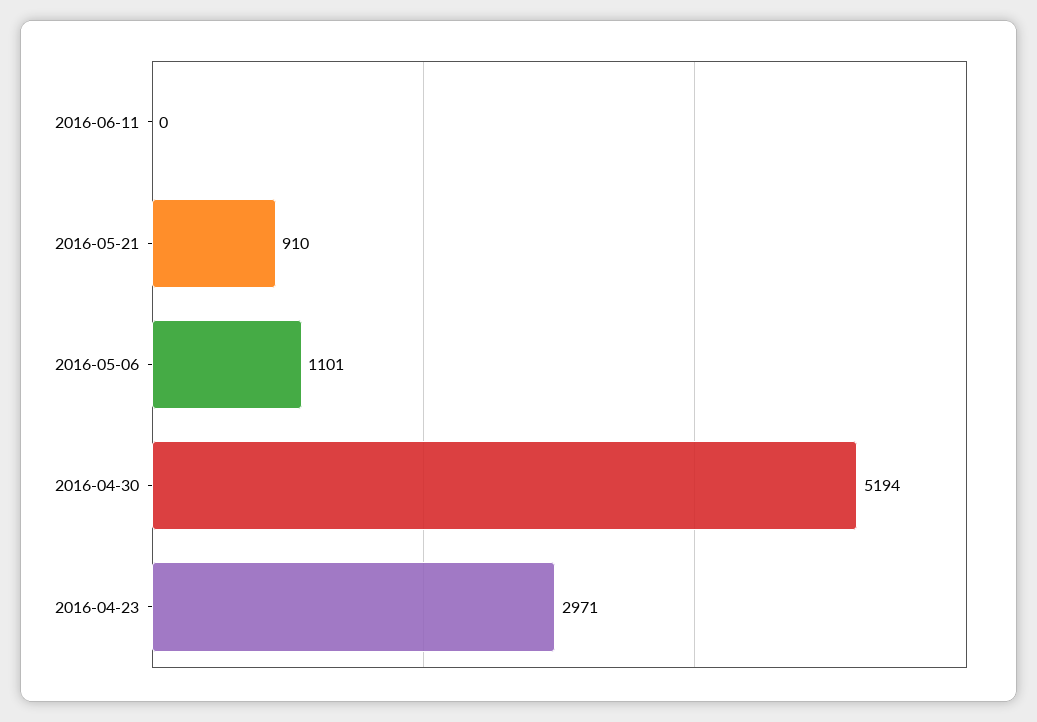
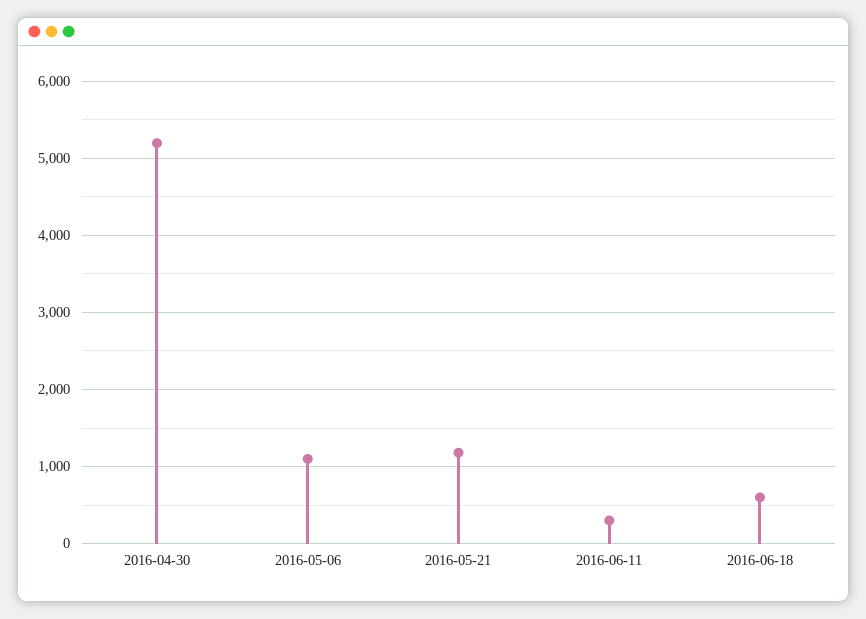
2016-06-11: 0 -> 300
2016-05-21: 910 -> 1200
2016-04-23: 2971 -> none
2016-06-18: none -> 600

